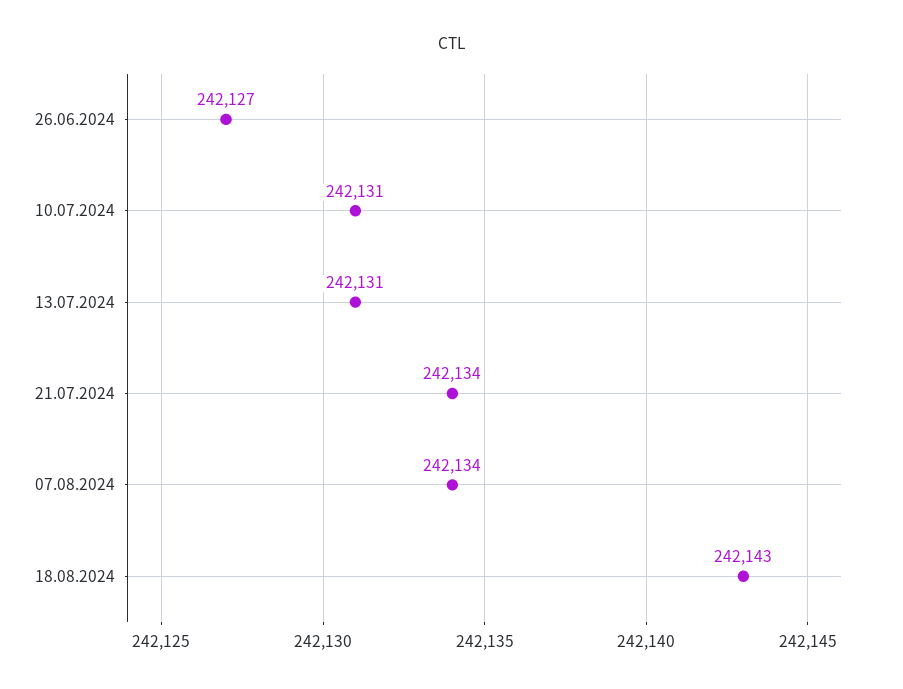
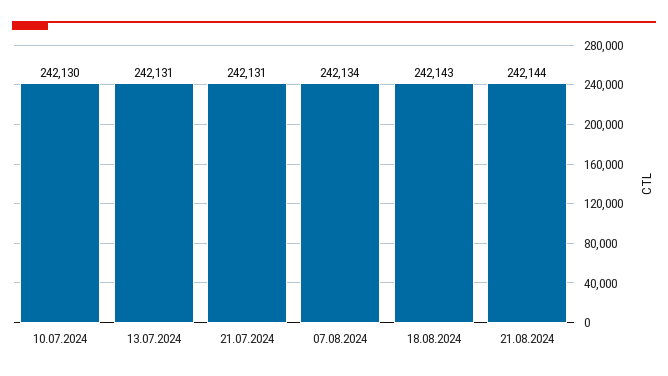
26.06.2024: 242127 -> none
10.07.2024: 242131 -> 242130
21.07.2024: 242134 -> 242131
21.08.2024: none -> 242144

